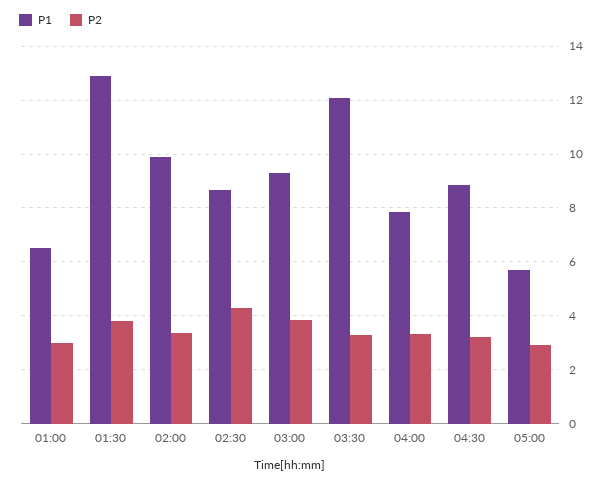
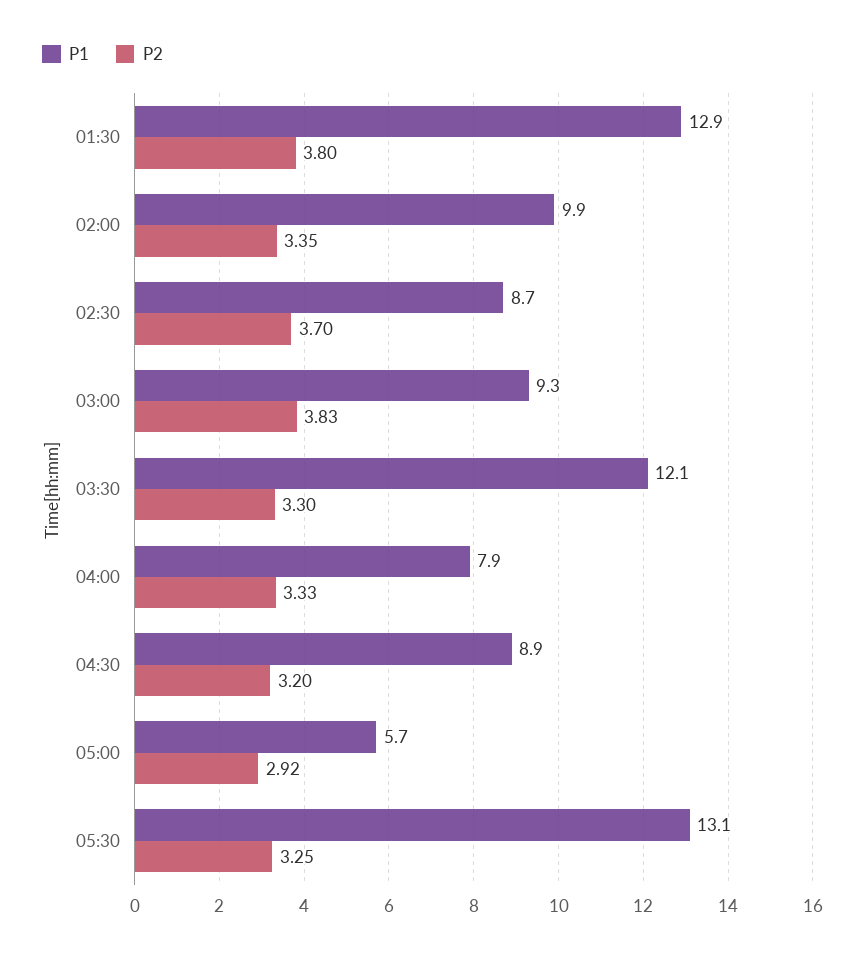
P1, 01:00: 6.5 -> none
P2, 01:00: 3 -> none
P2, 02:30: 4.25 -> 3.7
P1, 05:30: none -> 13.1
P2, 05:30: none -> 3.25

